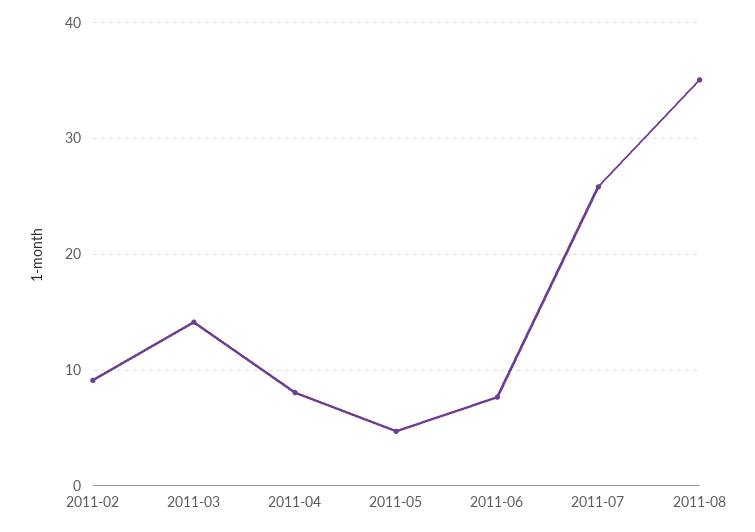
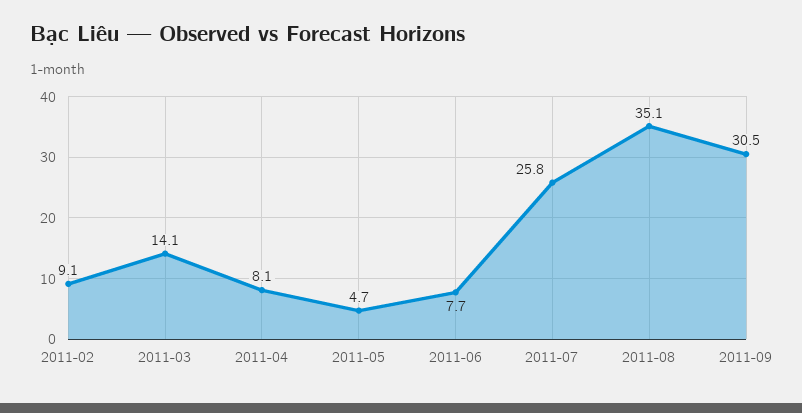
2011-09: none -> 30.5

